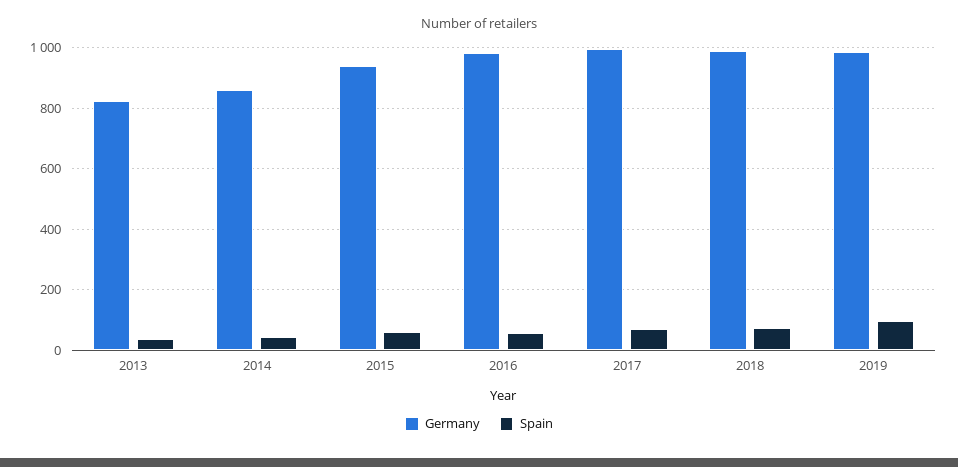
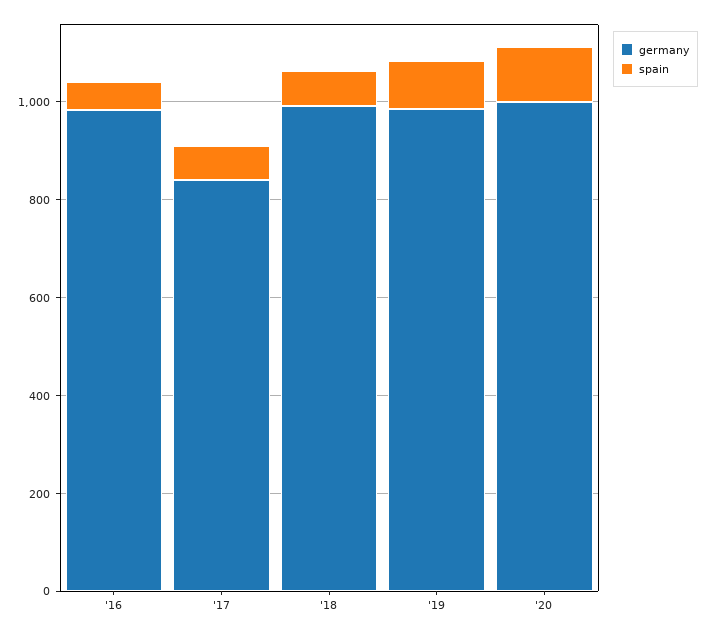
Germany, 2013: 820 -> none
Spain, 2013: 40 -> none
Germany, 2014: 860 -> none
Spain, 2014: 40 -> none
Germany, 2015: 940 -> none
Spain, 2015: 60 -> none
Germany, 2017: 1000 -> 850
Germany, '20: none -> 1000
Spain, '20: none -> 100

